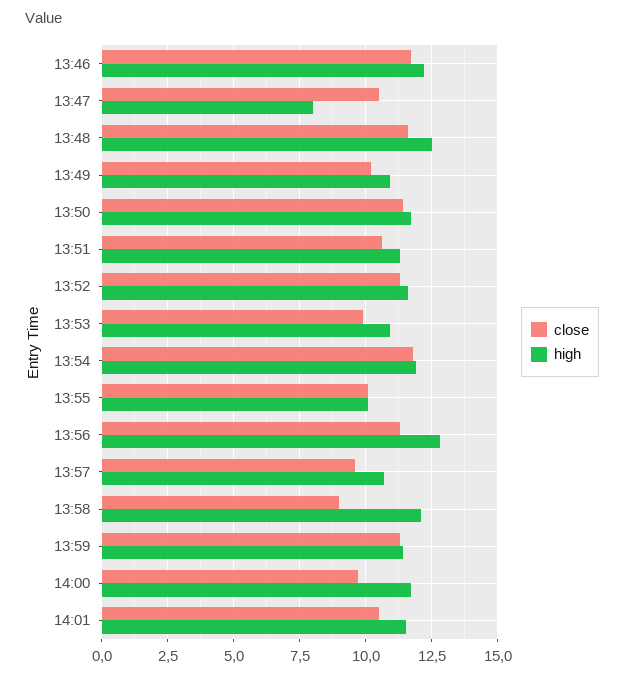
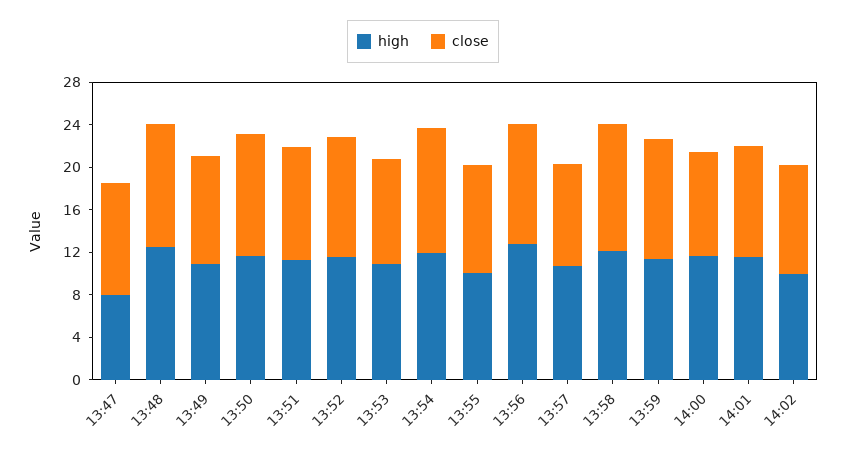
close, 13:46: 11.75 -> none
high, 13:46: 12.25 -> none
close, 13:58: 9 -> 12
high, 14:02: none -> 10
close, 14:02: none -> 10

